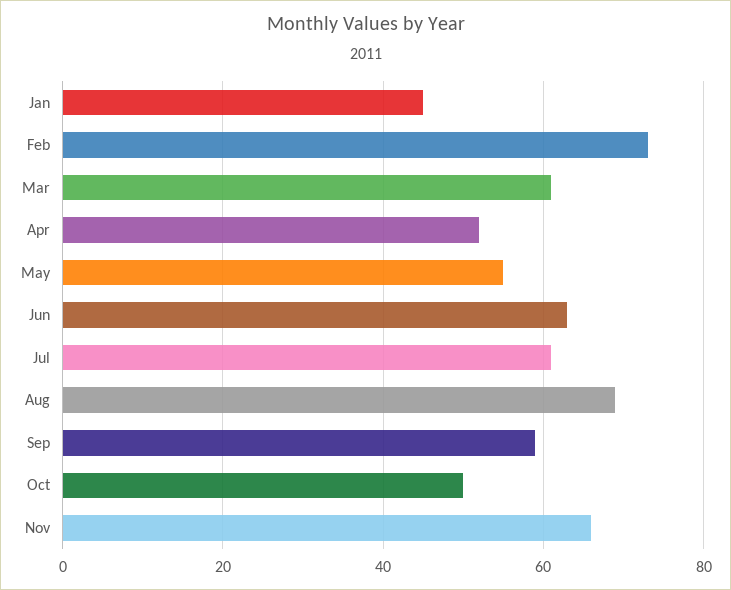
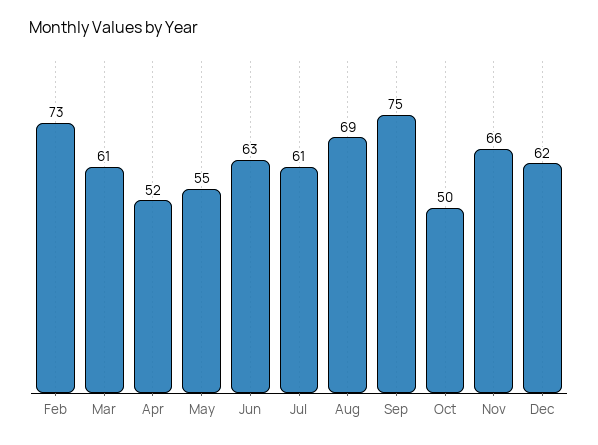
Jan: 45 -> none
Sep: 60 -> 75
Dec: none -> 62

